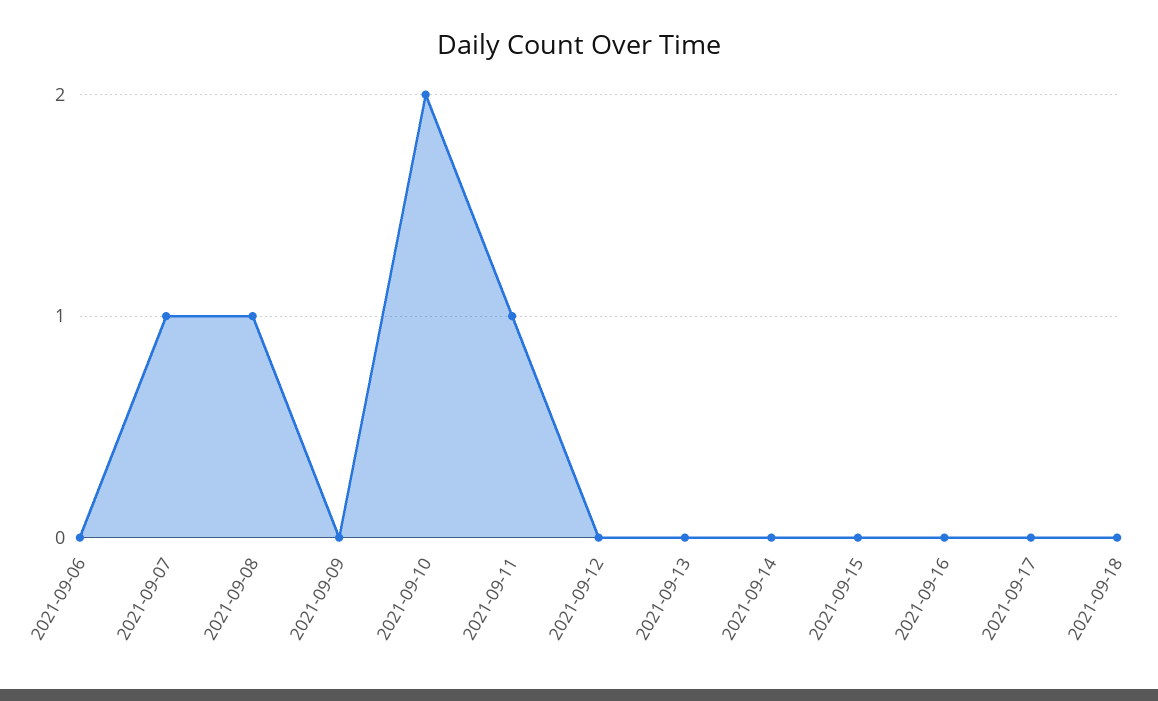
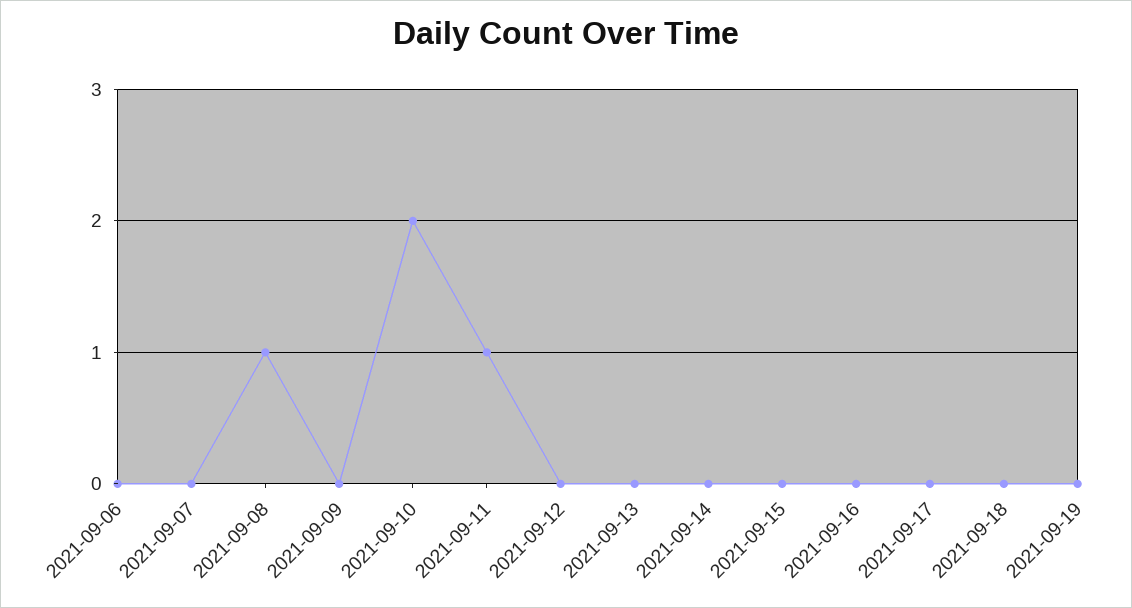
2021-09-07: 1 -> 0
2021-09-19: none -> 0

